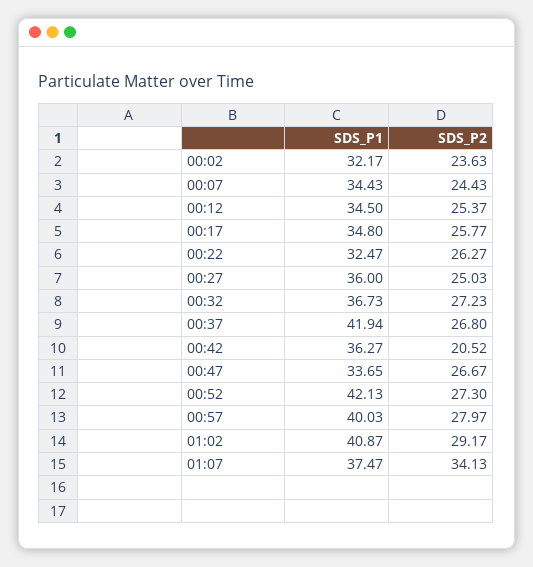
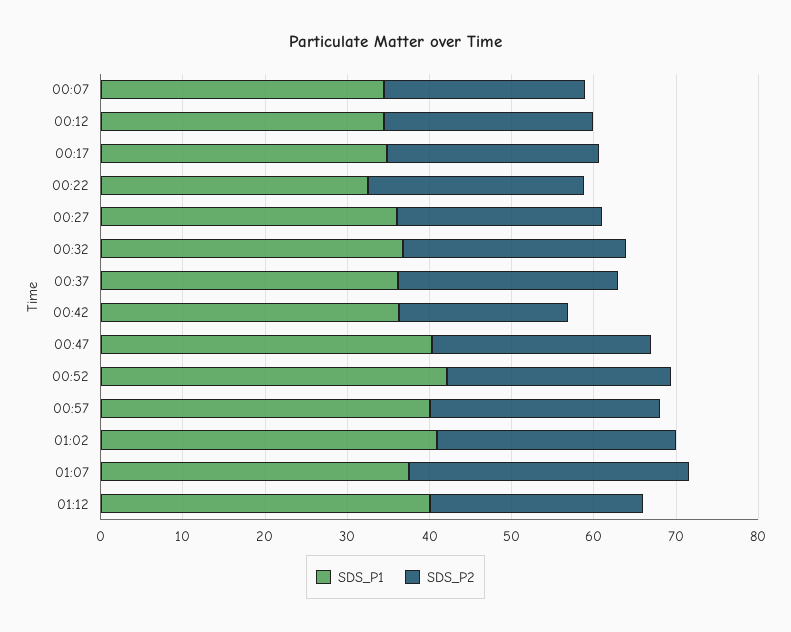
SDS_P1, 00:02: 32.17 -> none
SDS_P2, 00:02: 23.63 -> none
SDS_P1, 00:37: 41.94 -> 36
SDS_P1, 00:47: 33.65 -> 40
SDS_P1, 01:12: none -> 40
SDS_P2, 01:12: none -> 26

